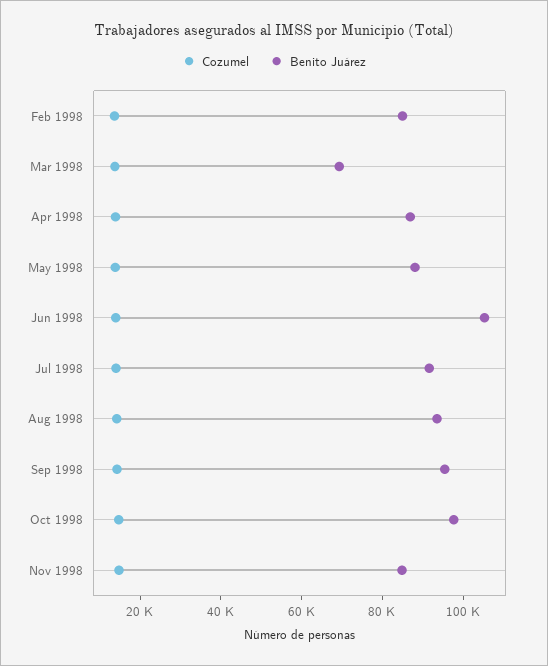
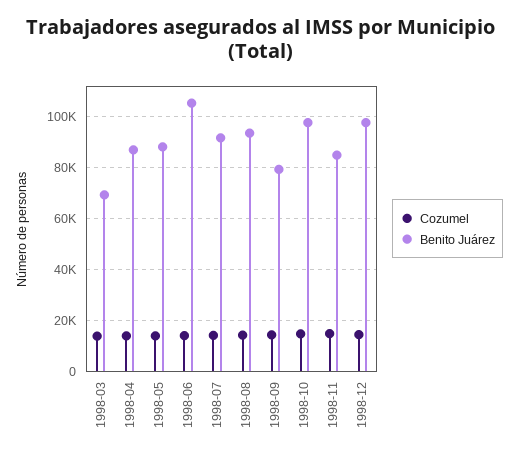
Cozumel, Feb 1998: 15000 -> none
Benito Juárez, Feb 1998: 85000 -> none
Benito Juárez, Sep 1998: 95000 -> 80000
Cozumel, 1998-12: none -> 15000
Benito Juárez, 1998-12: none -> 97500

